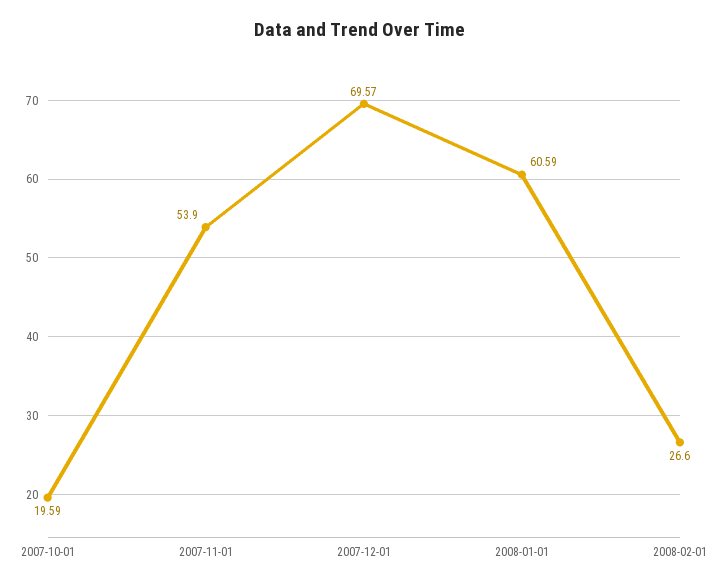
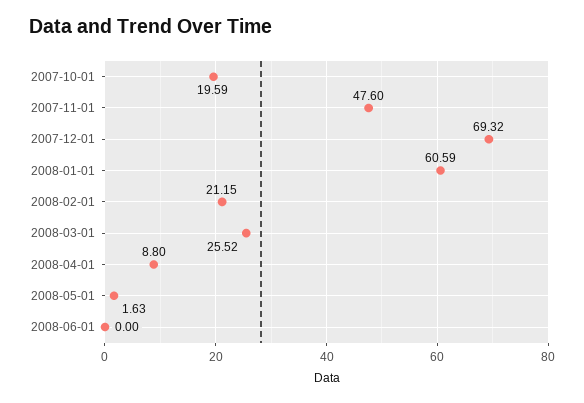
2007-11-01: 53.9 -> 47.6
2007-12-01: 69.57 -> 69.32
2008-02-01: 26.6 -> 21.15
2008-03-01: none -> 25.52
2008-04-01: none -> 8.8
2008-05-01: none -> 1.63
2008-06-01: none -> 0

